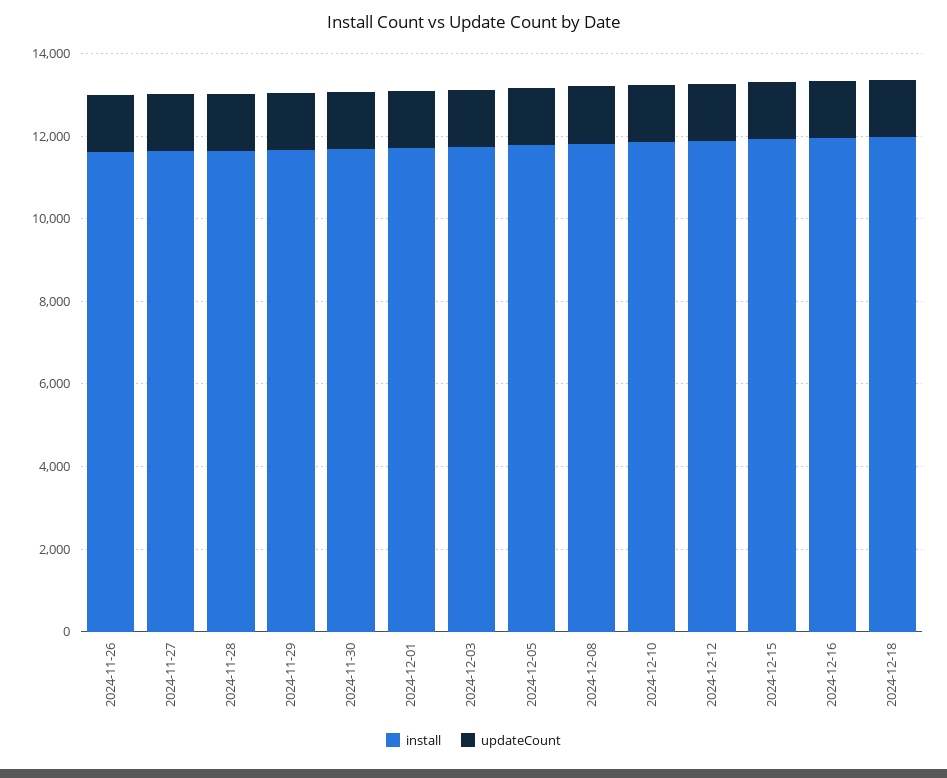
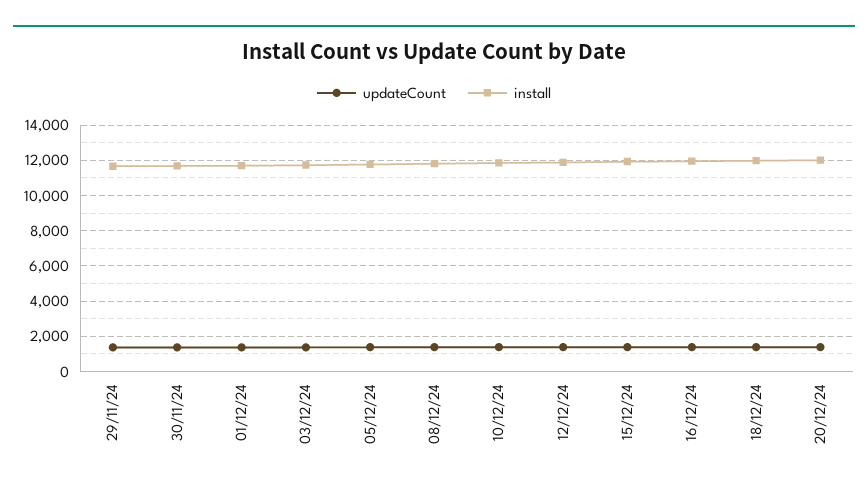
install, 2024-11-26: 11500 -> none
updateCount, 2024-11-26: 1500 -> none
install, 2024-11-27: 11500 -> none
updateCount, 2024-11-27: 1500 -> none
install, 2024-11-28: 11500 -> none
updateCount, 2024-11-28: 1500 -> none
updateCount, 20/12/24: none -> 1500
install, 20/12/24: none -> 12000

